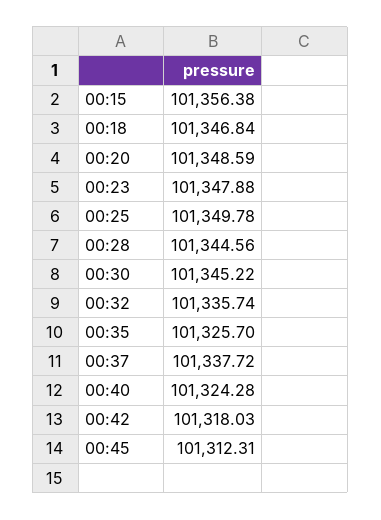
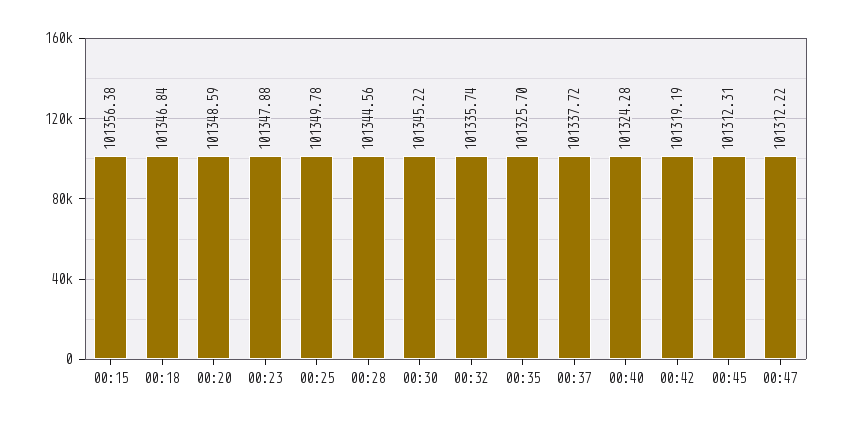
00:42: 101318.03 -> 101319.19
00:47: none -> 101312.22

